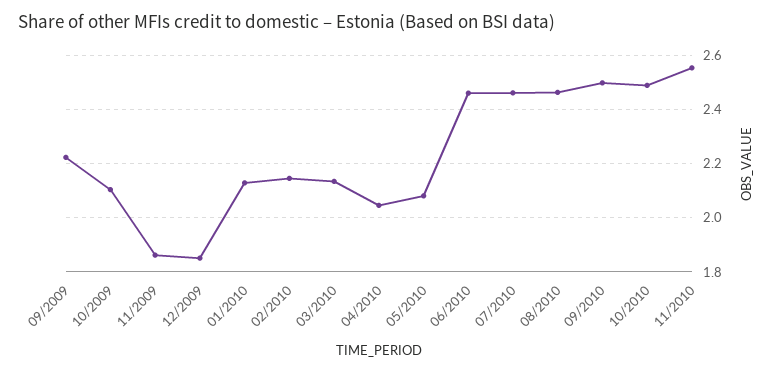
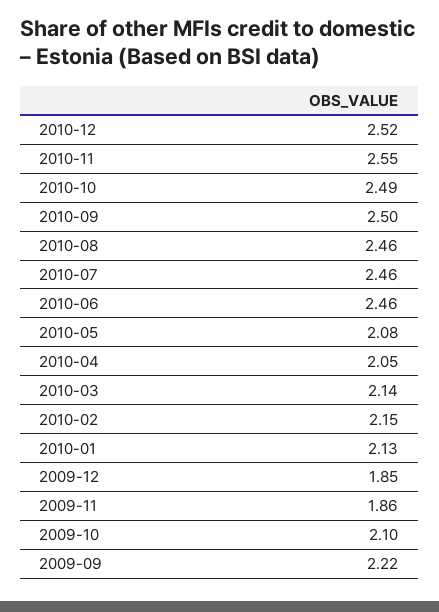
2010-12: none -> 2.52

